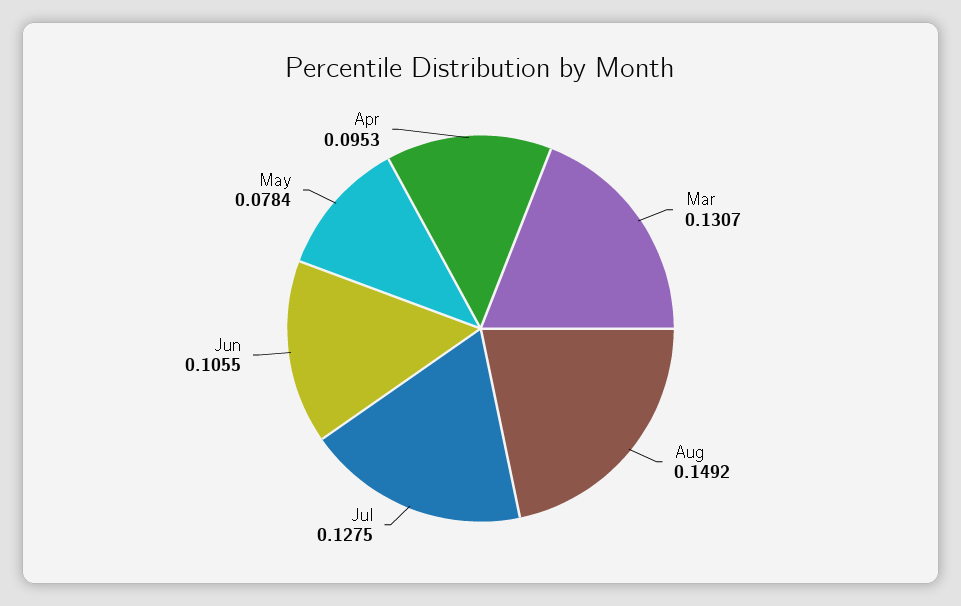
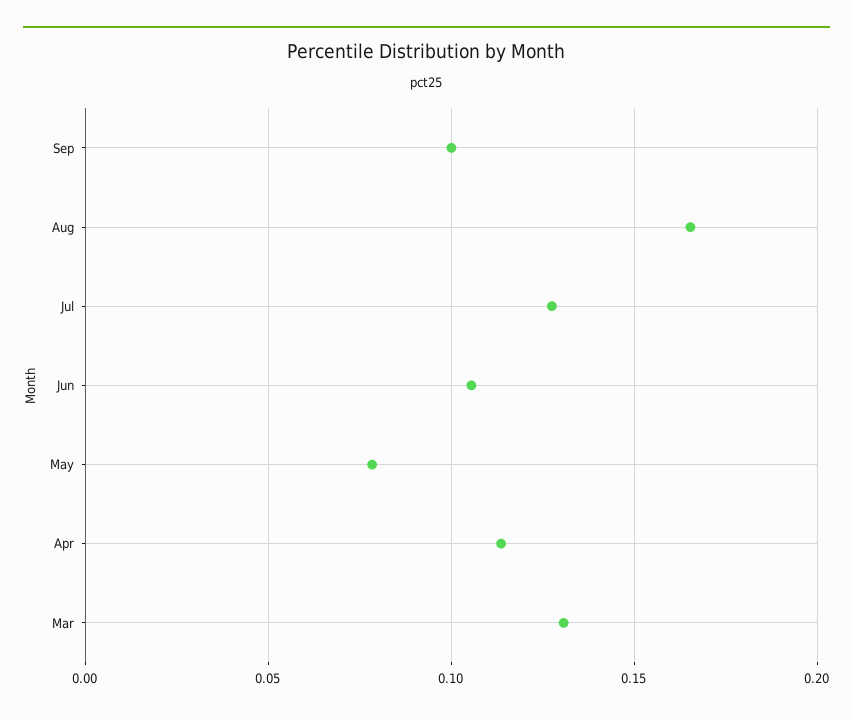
Aug: 0.1492 -> 0.165
Apr: 0.0953 -> 0.115
Sep: none -> 0.1

